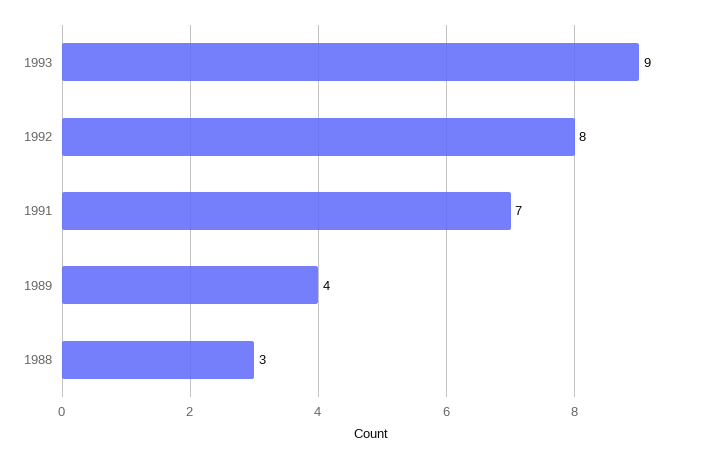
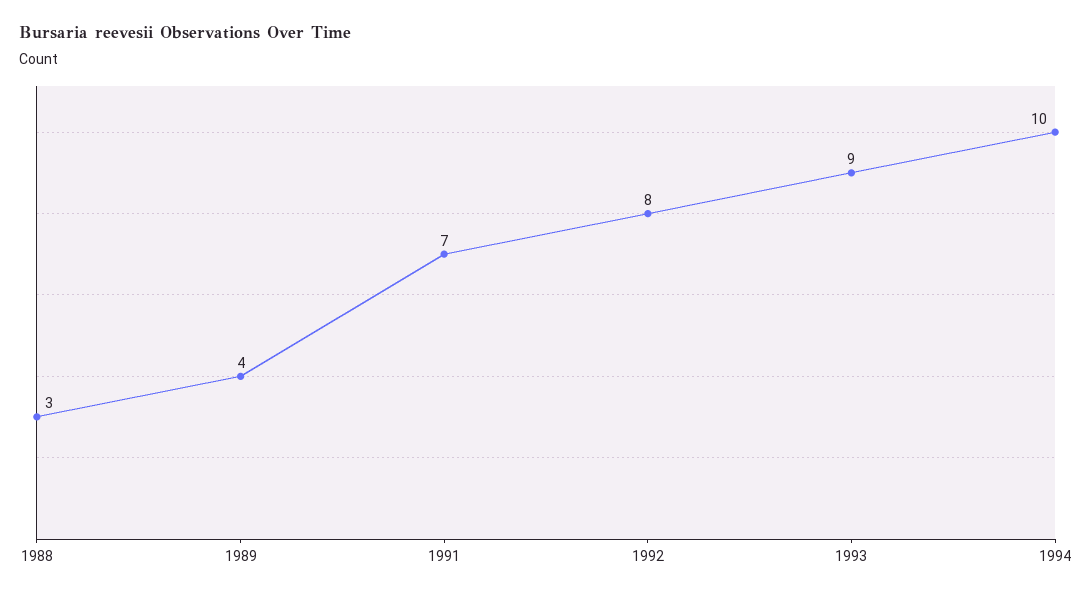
1994: none -> 10

